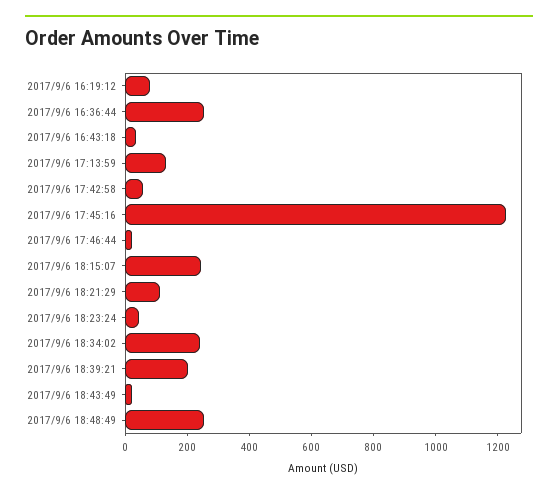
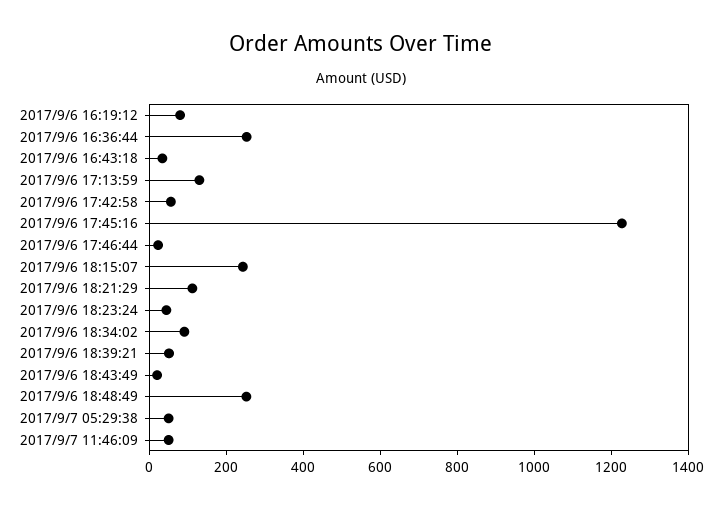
2017/9/6 18:34:02: 250 -> 100
2017/9/6 18:39:21: 200 -> 50
2017/9/7 05:29:38: none -> 50
2017/9/7 11:46:09: none -> 50

